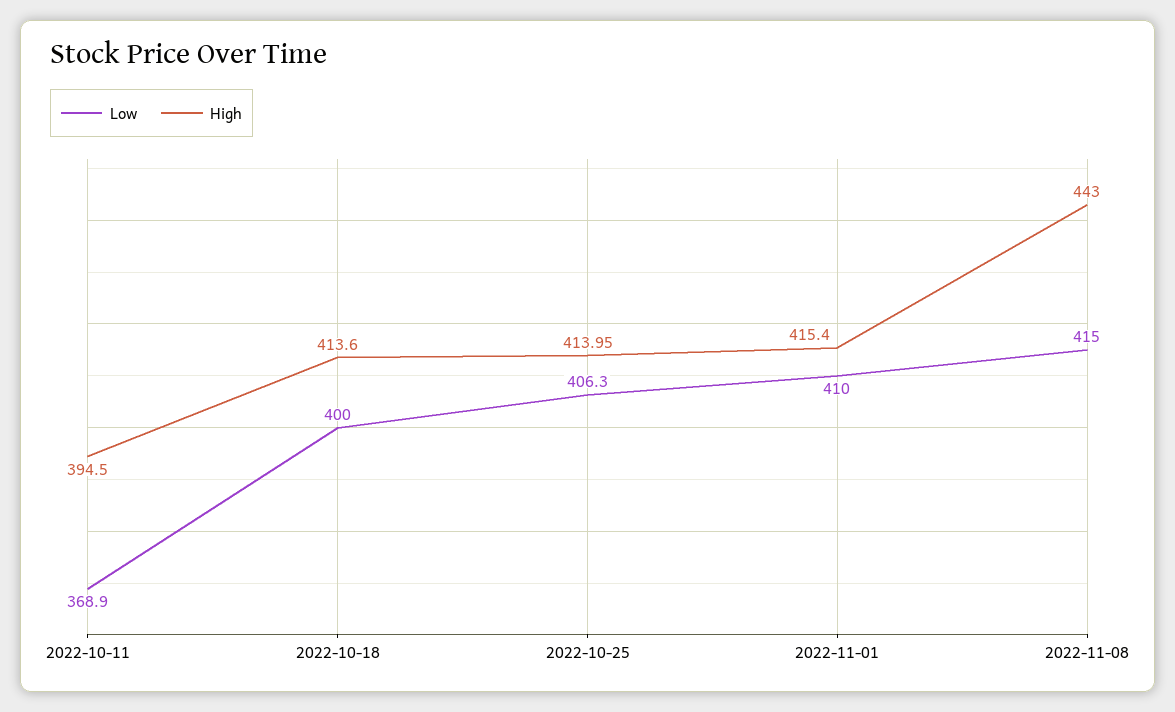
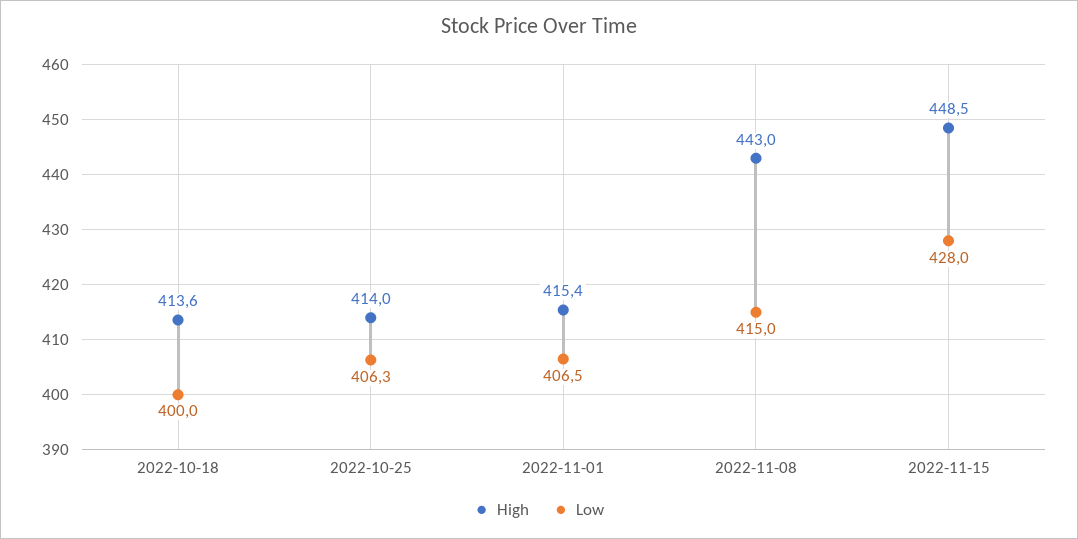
Low, 2022-10-11: 368.9 -> none
High, 2022-10-11: 394.5 -> none
Low, 2022-11-01: 410 -> 406.5
High, 2022-11-15: none -> 448.5
Low, 2022-11-15: none -> 428

